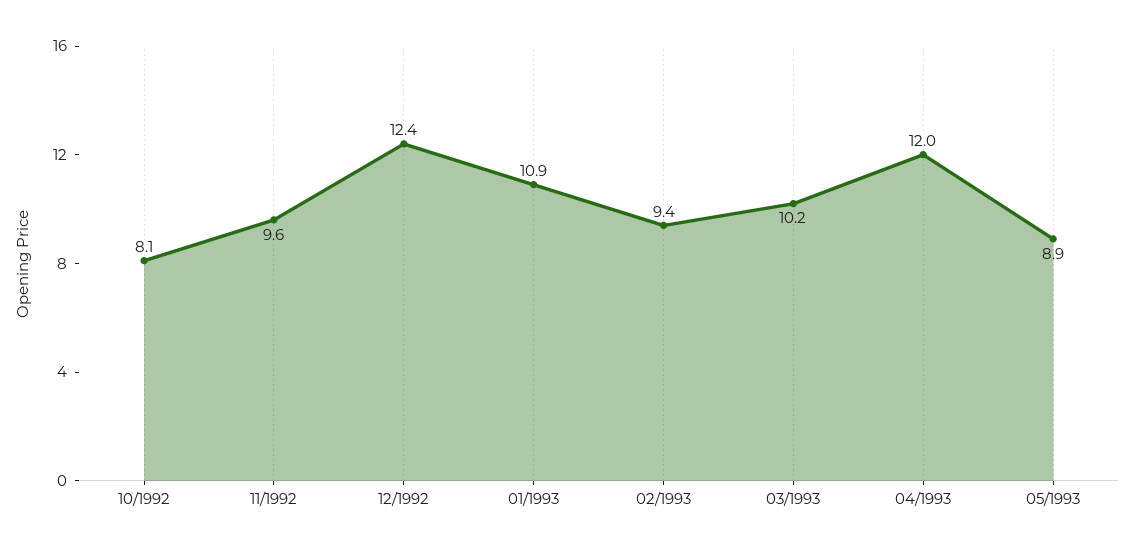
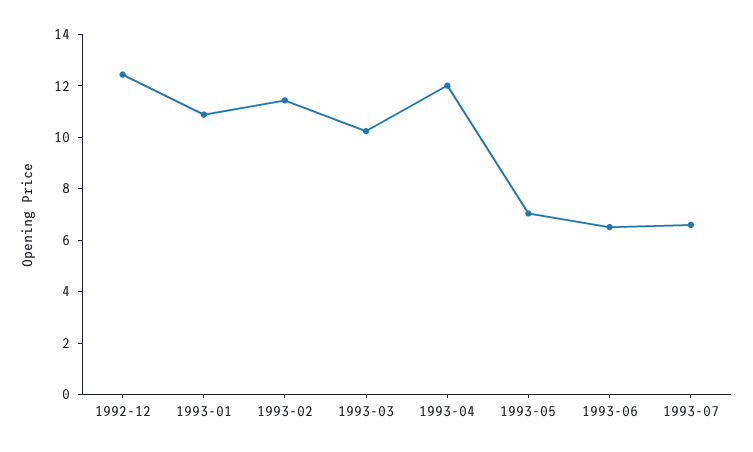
10/1992: 8.1 -> none
11/1992: 9.6 -> none
02/1993: 9.4 -> 11.5
05/1993: 8.9 -> 7
1993-06: none -> 6.5
1993-07: none -> 6.5

